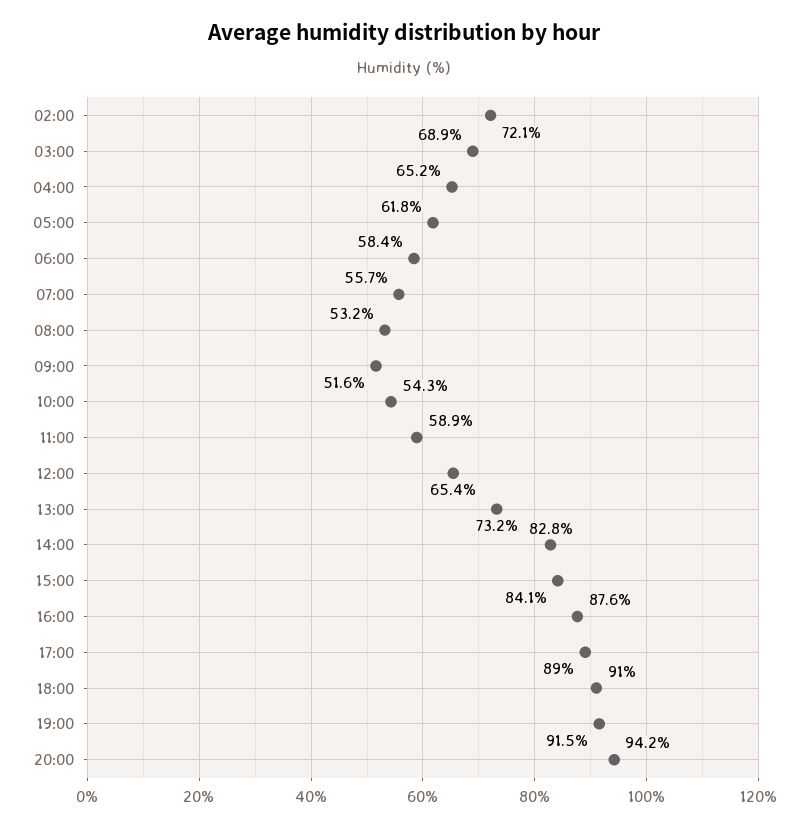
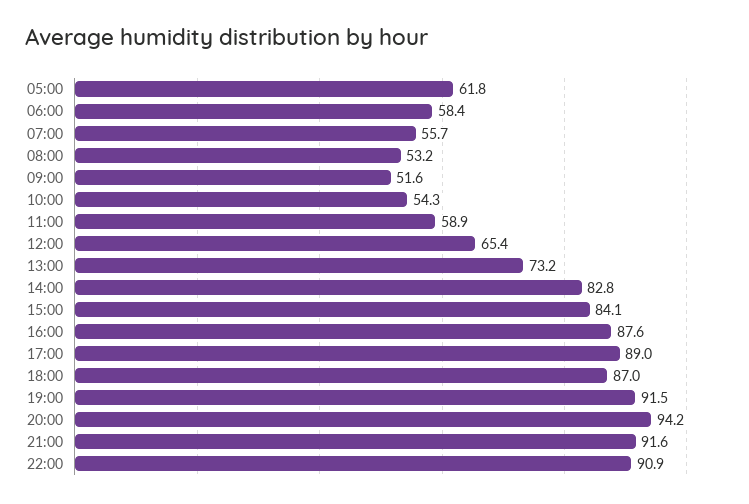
02:00: 72.1 -> none
03:00: 68.9 -> none
04:00: 65.2 -> none
18:00: 91 -> 87
21:00: none -> 91.6
22:00: none -> 90.9

